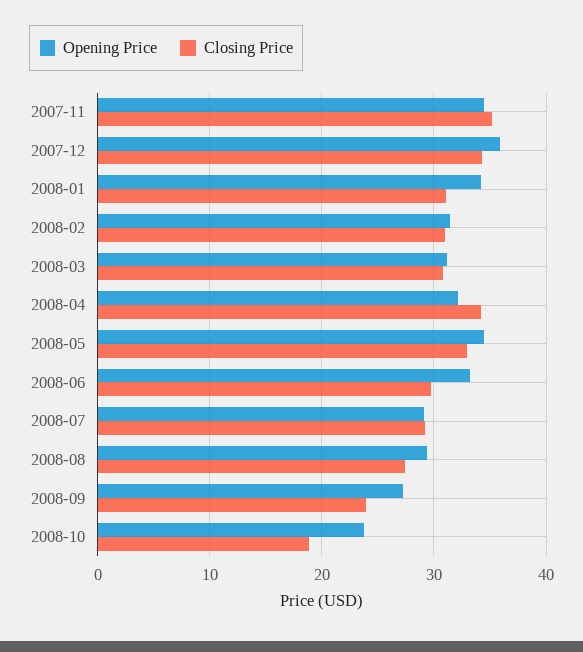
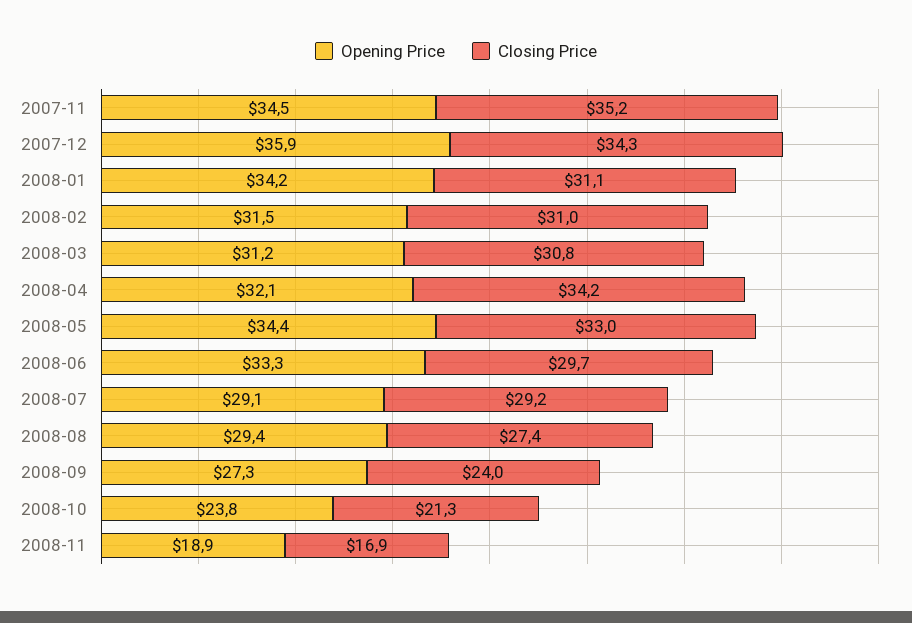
Closing Price, 2008-10: 19 -> 21.3
Opening Price, 2008-11: none -> 18.9
Closing Price, 2008-11: none -> 16.9

